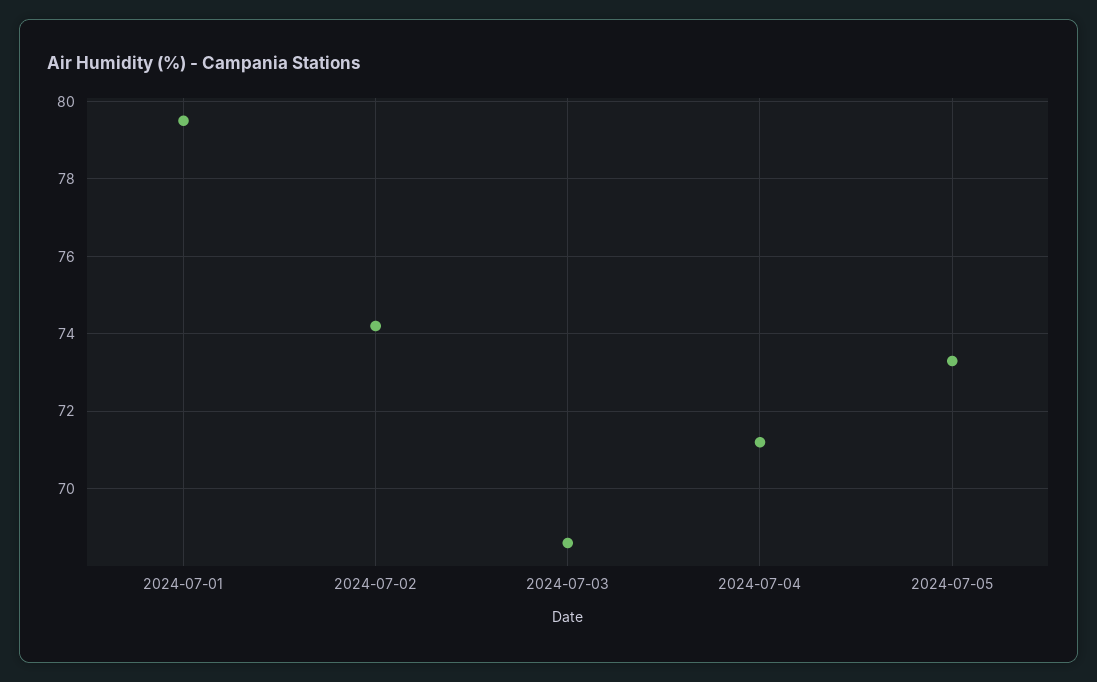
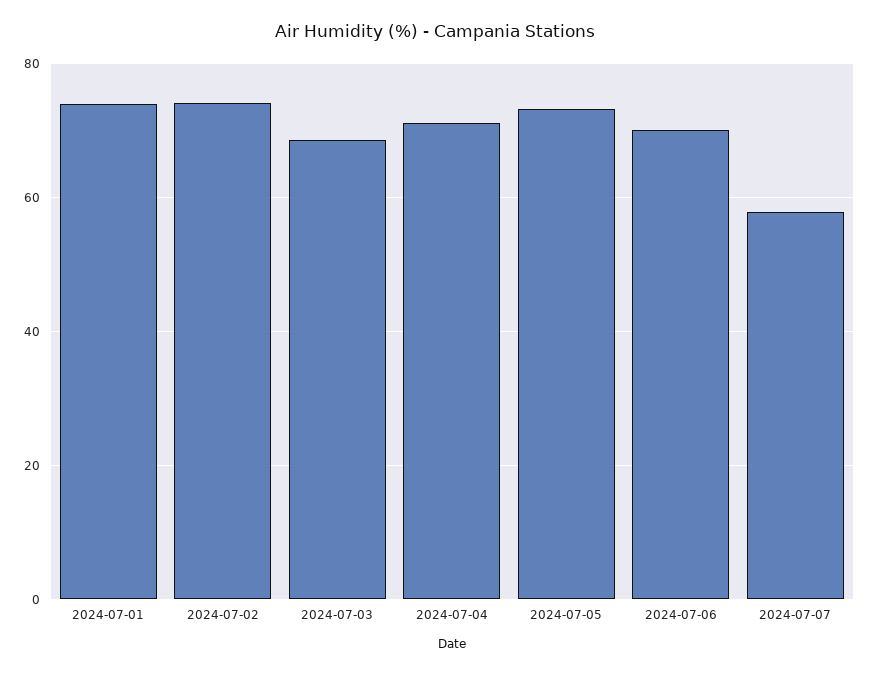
2024-07-01: 79.5 -> 74
2024-07-06: none -> 70
2024-07-07: none -> 58

